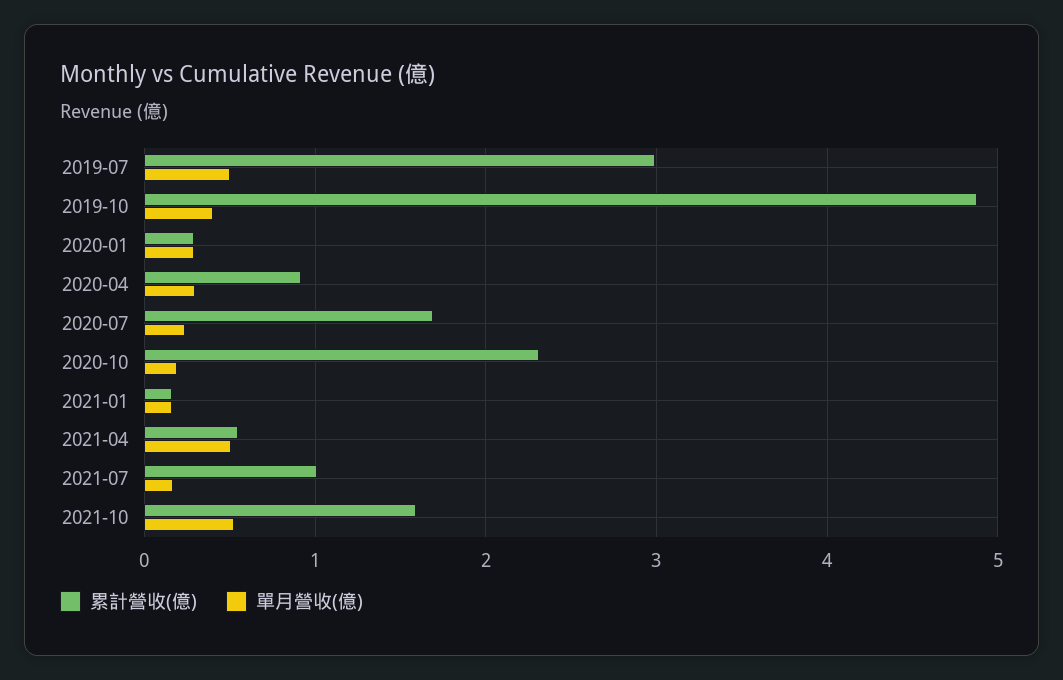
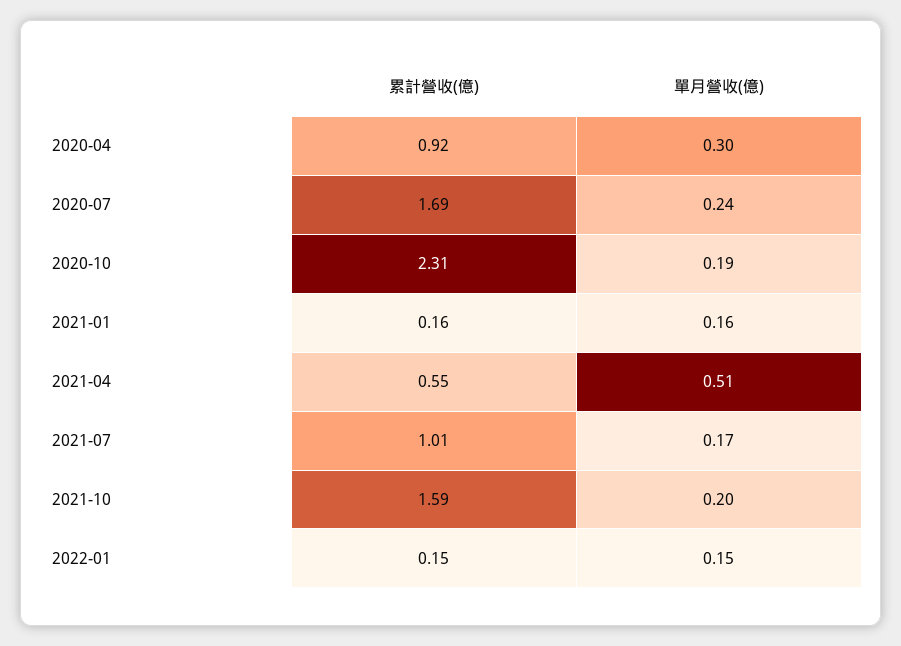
累計營收(億), 2019-07: 3 -> none
單月營收(億), 2019-07: 0.5 -> none
累計營收(億), 2019-10: 4.9 -> none
單月營收(億), 2019-10: 0.4 -> none
累計營收(億), 2020-01: 0.3 -> none
單月營收(億), 2020-01: 0.3 -> none
單月營收(億), 2021-10: 0.5 -> 0.2
累計營收(億), 2022-01: none -> 0.15
單月營收(億), 2022-01: none -> 0.15

